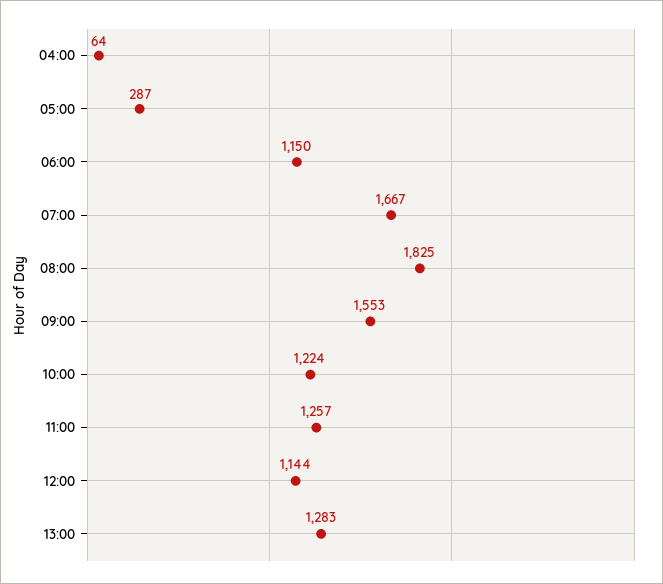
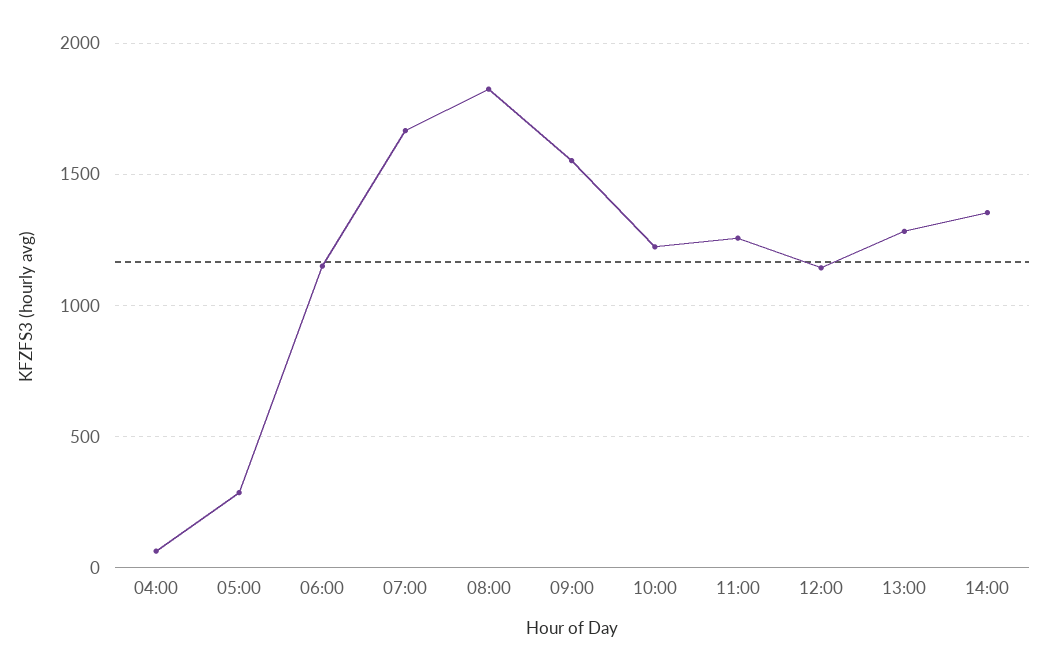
14:00: none -> 1350

